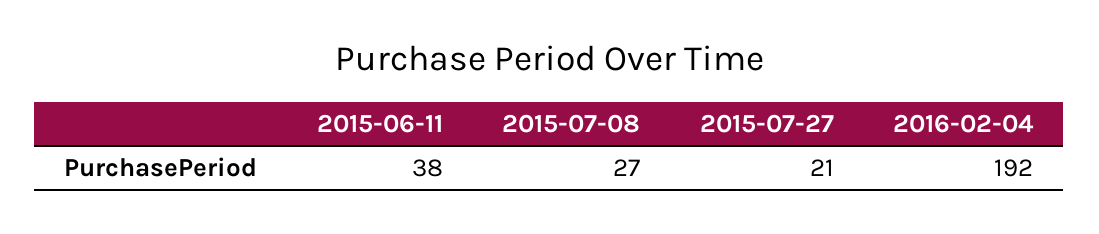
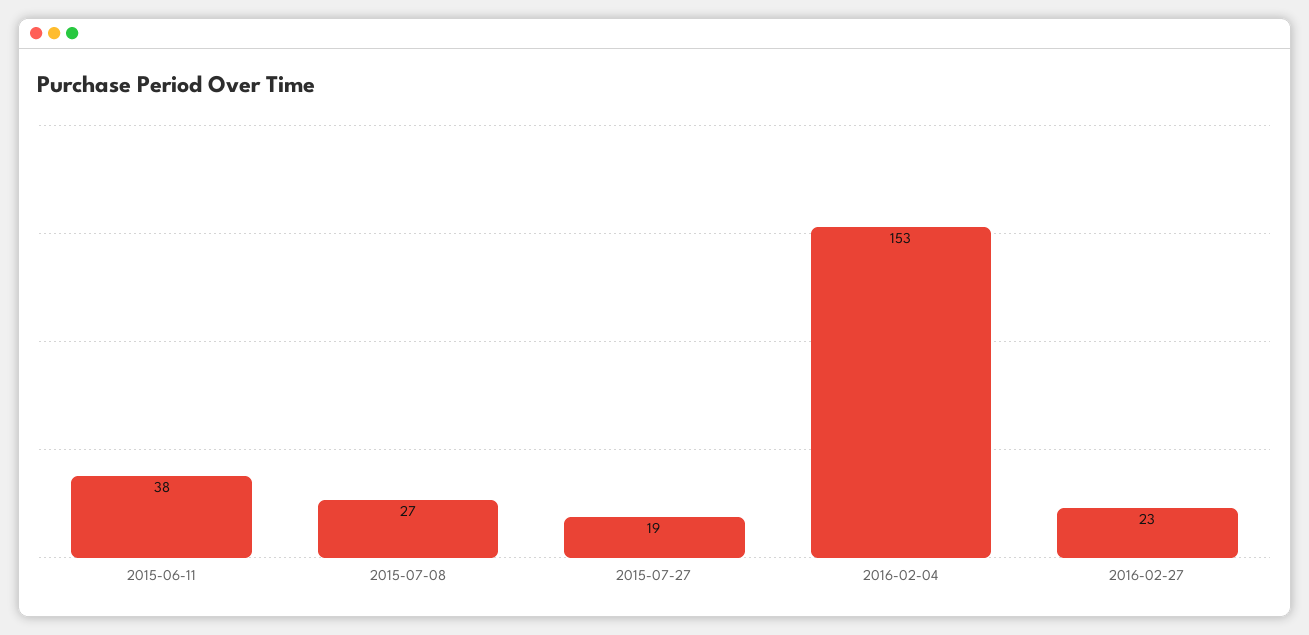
2015-07-27: 21 -> 19
2016-02-04: 192 -> 153
2016-02-27: none -> 23

